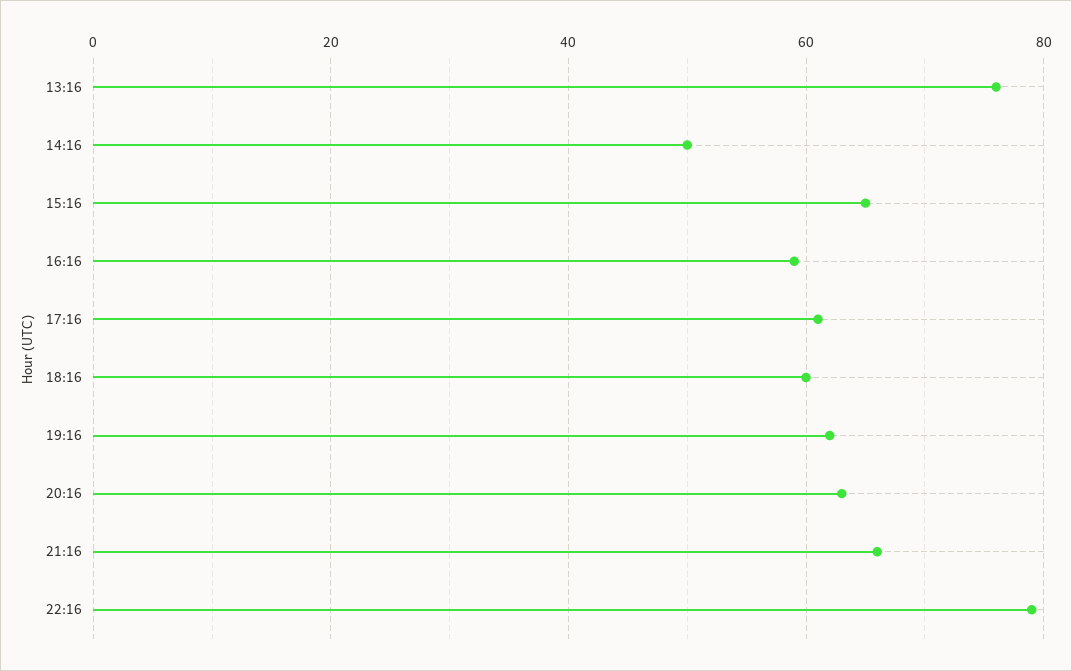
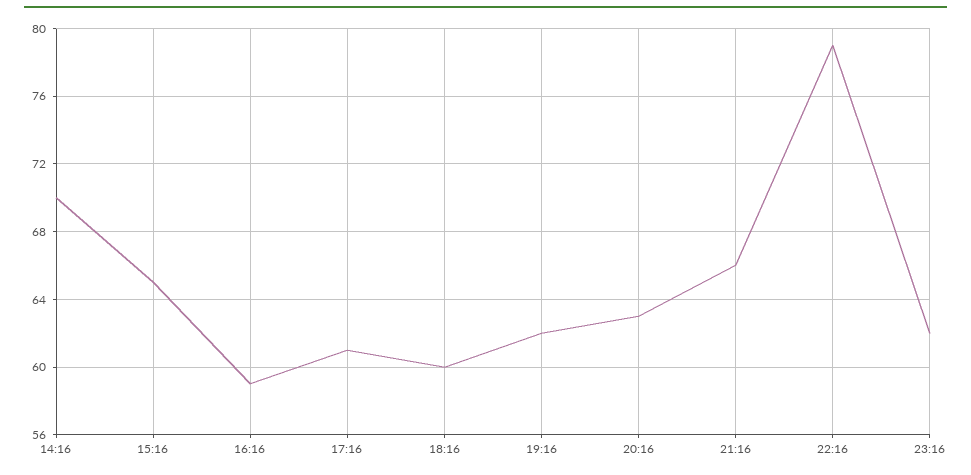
13:16: 75 -> none
14:16: 50 -> 70
23:16: none -> 62

